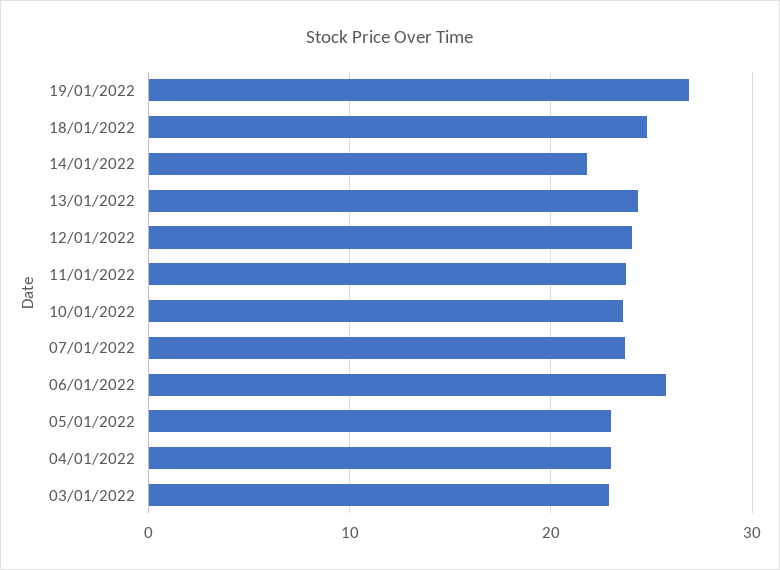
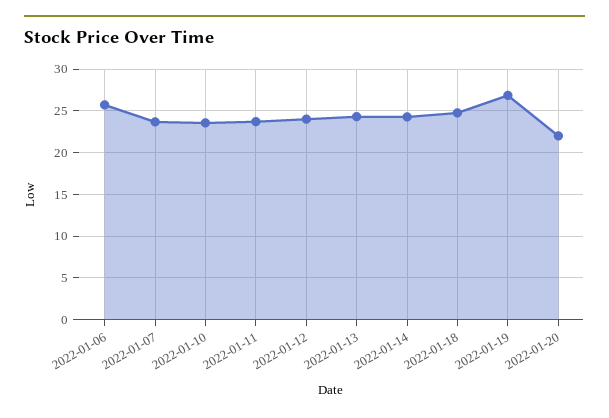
14/01/2022: 22 -> 24
05/01/2022: 23 -> none
04/01/2022: 23 -> none
03/01/2022: 23 -> none
2022-01-20: none -> 22

